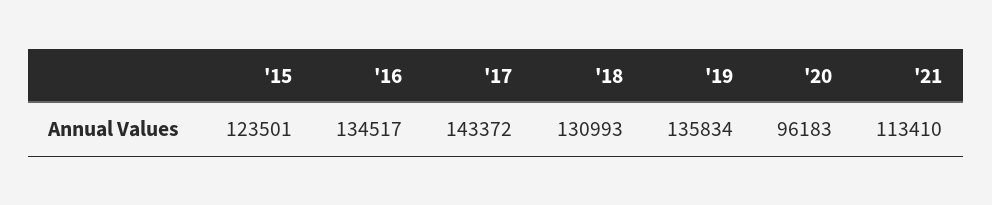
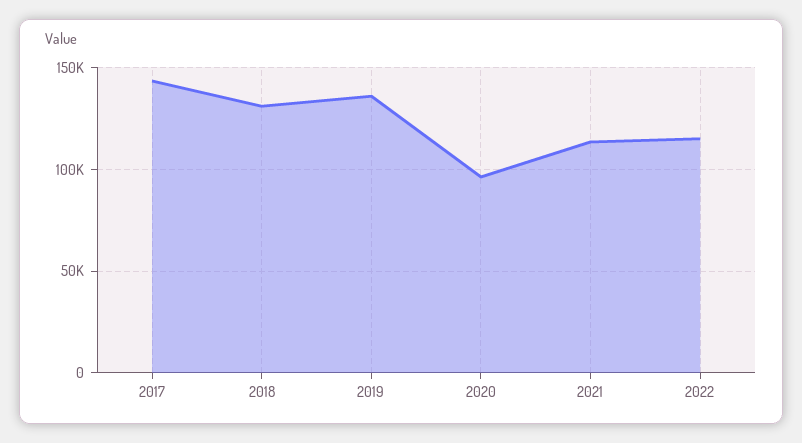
'15: 123501 -> none
'16: 134517 -> none
2022: none -> 115000

